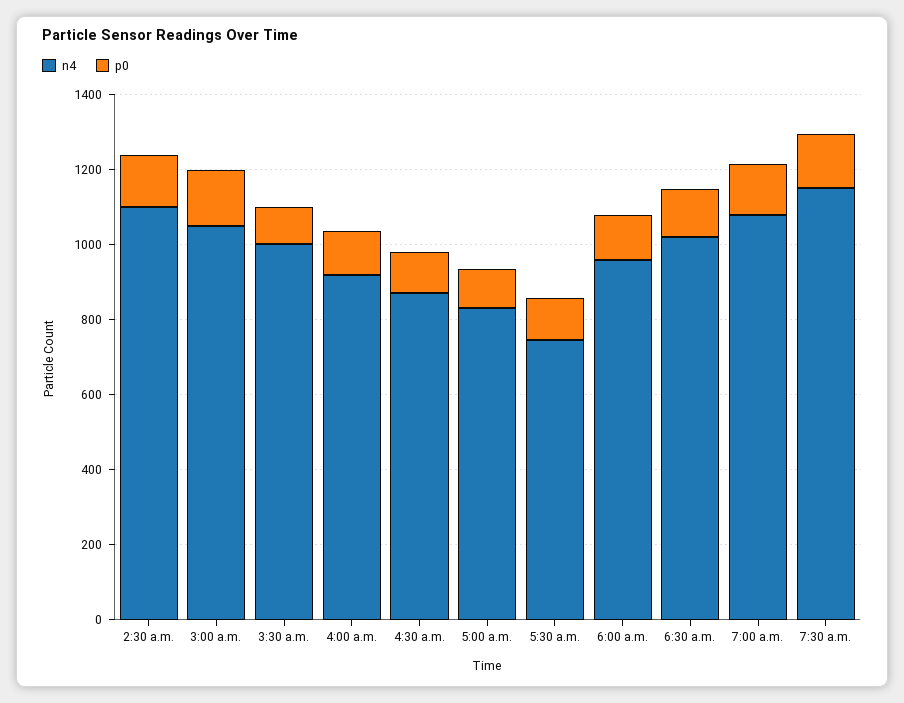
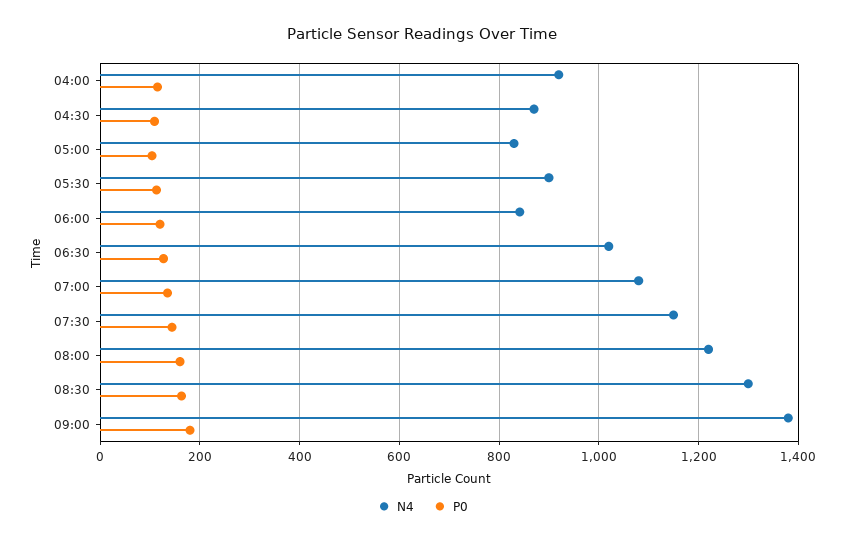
n4, 2:30 a.m.: 1100 -> none
p0, 2:30 a.m.: 150 -> none
n4, 3:00 a.m.: 1050 -> none
p0, 3:00 a.m.: 150 -> none
n4, 3:30 a.m.: 1000 -> none
p0, 3:30 a.m.: 100 -> none
n4, 5:30 a.m.: 750 -> 900
n4, 6:00 a.m.: 950 -> 840
n4, 08:00: none -> 1220
p0, 08:00: none -> 160
n4, 08:30: none -> 1300
p0, 08:30: none -> 160
n4, 09:00: none -> 1380
p0, 09:00: none -> 180

